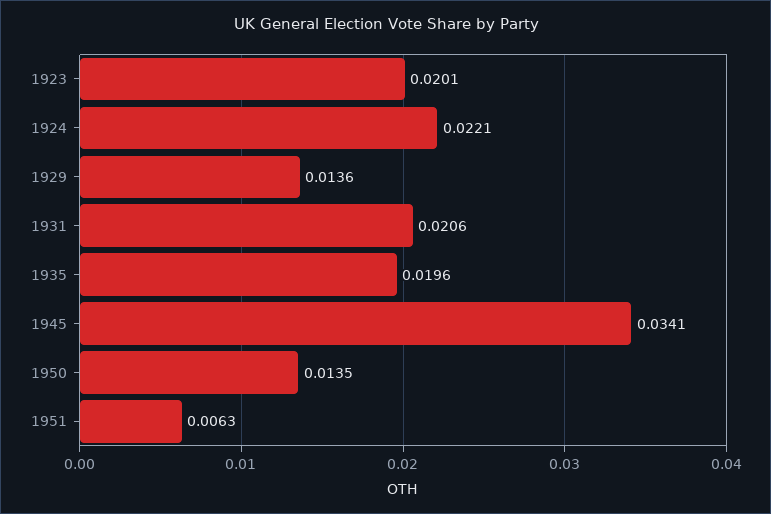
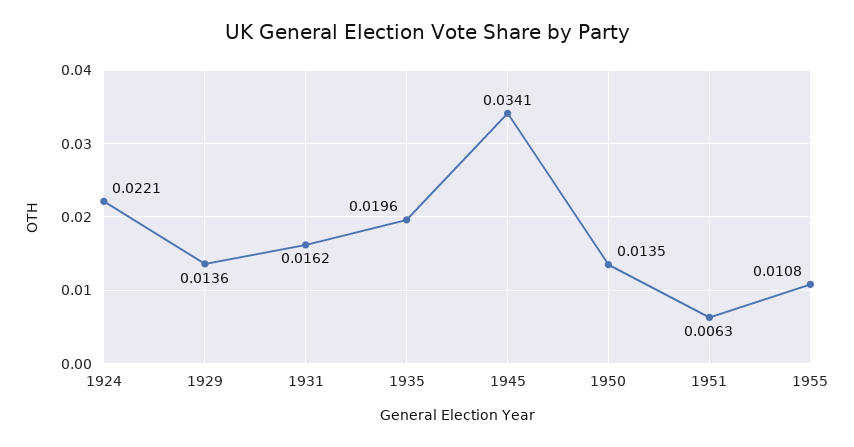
1923: 0.0201 -> none
1931: 0.0206 -> 0.0162
1955: none -> 0.0108

